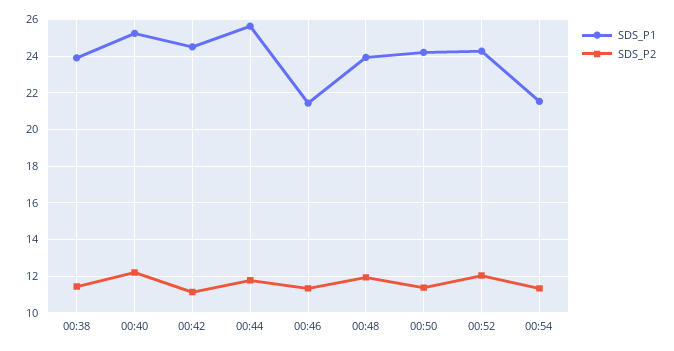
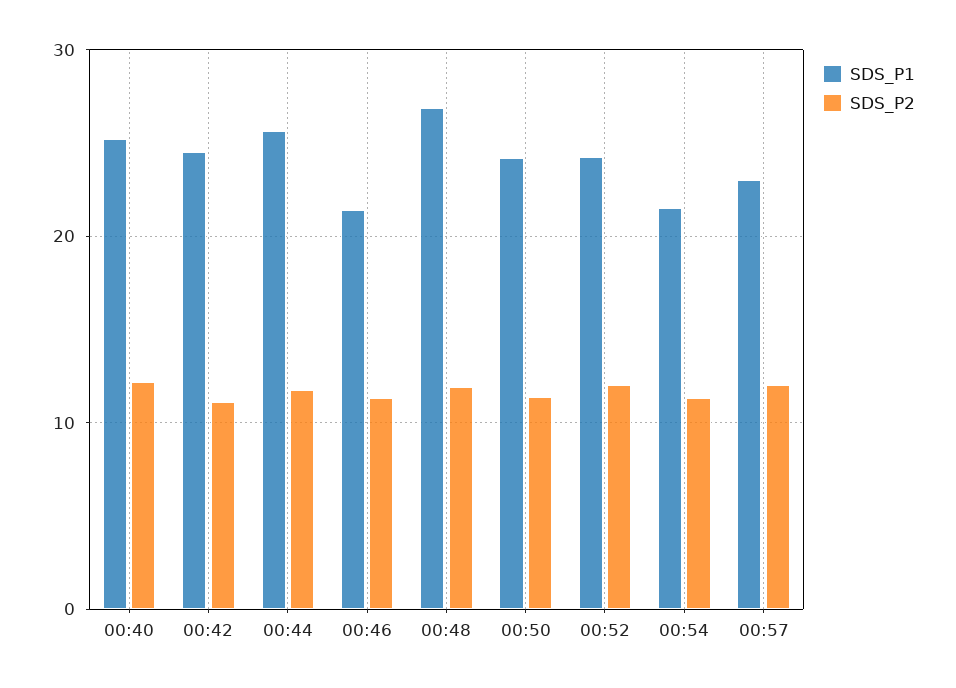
SDS_P1, 00:38: 24 -> none
SDS_P2, 00:38: 11.5 -> none
SDS_P1, 00:48: 24 -> 27
SDS_P1, 00:57: none -> 23
SDS_P2, 00:57: none -> 12

